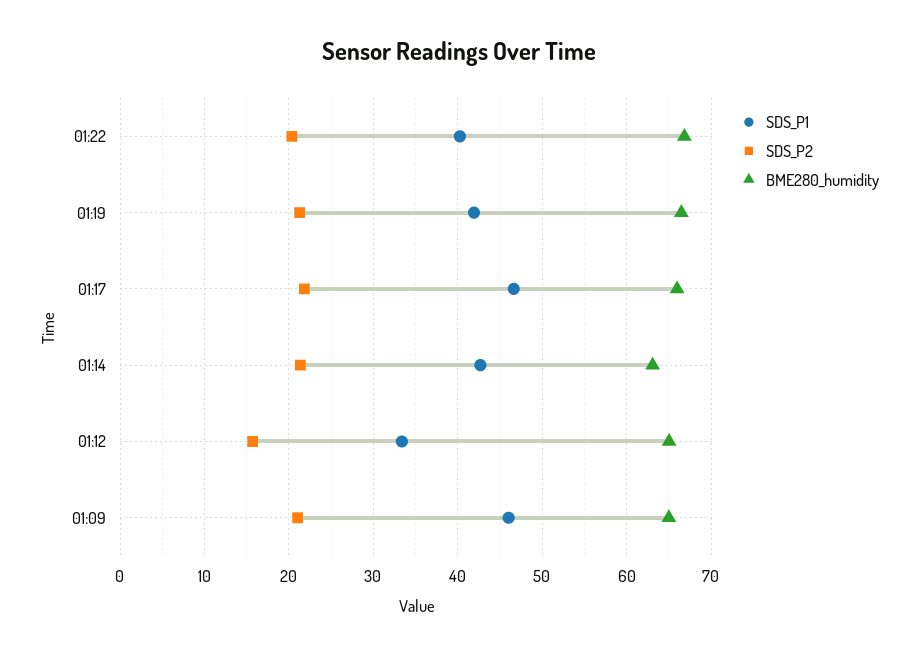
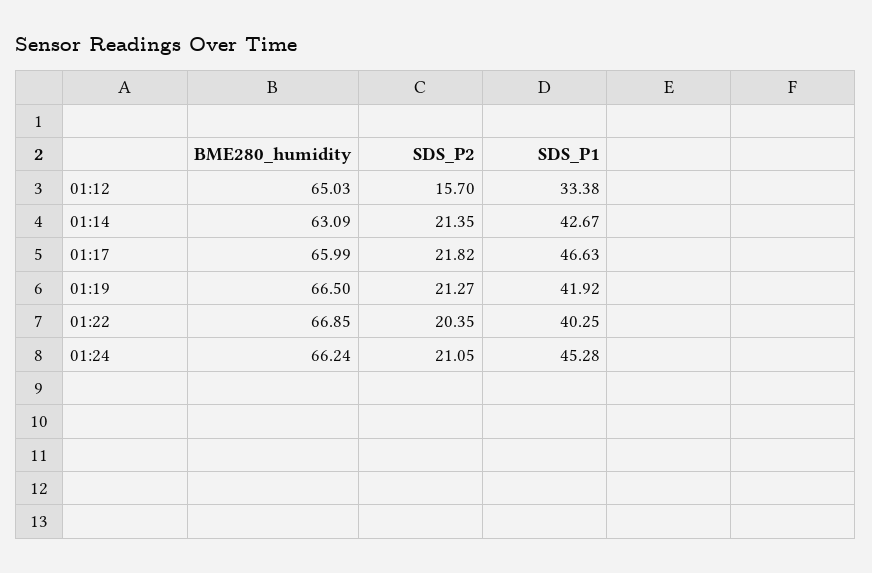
SDS_P1, 01:09: 46 -> none
SDS_P2, 01:09: 21 -> none
BME280_humidity, 01:09: 65 -> none
BME280_humidity, 01:24: none -> 66.24
SDS_P2, 01:24: none -> 21.05
SDS_P1, 01:24: none -> 45.28

